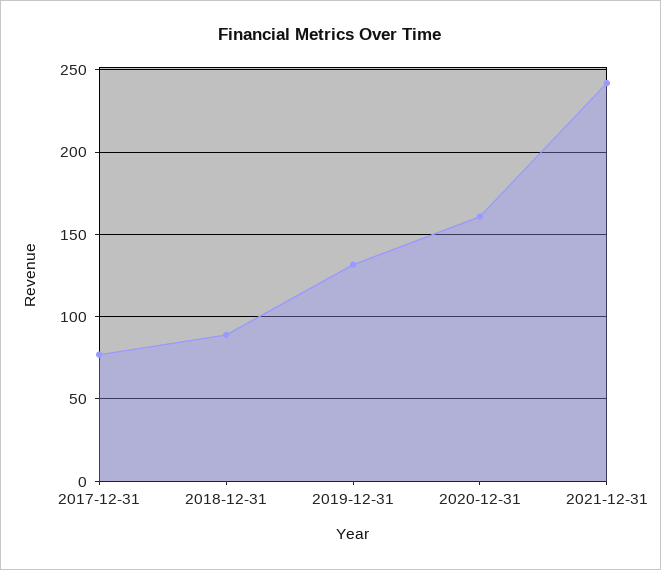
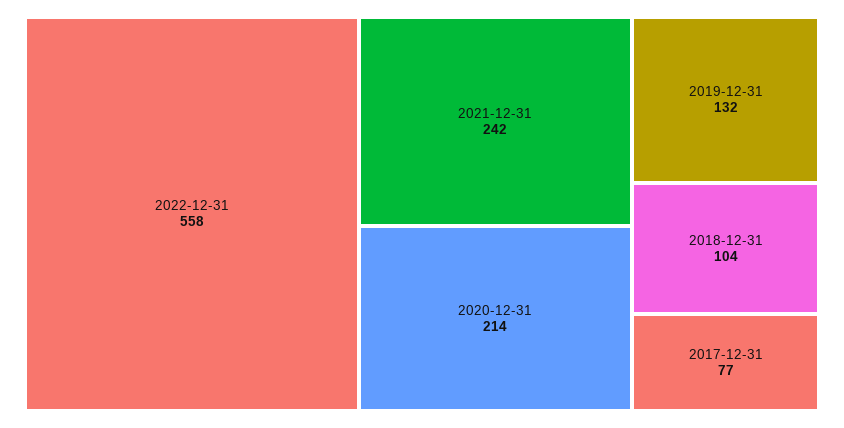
2018-12-31: 90 -> 104
2020-12-31: 160 -> 214
2022-12-31: none -> 558

